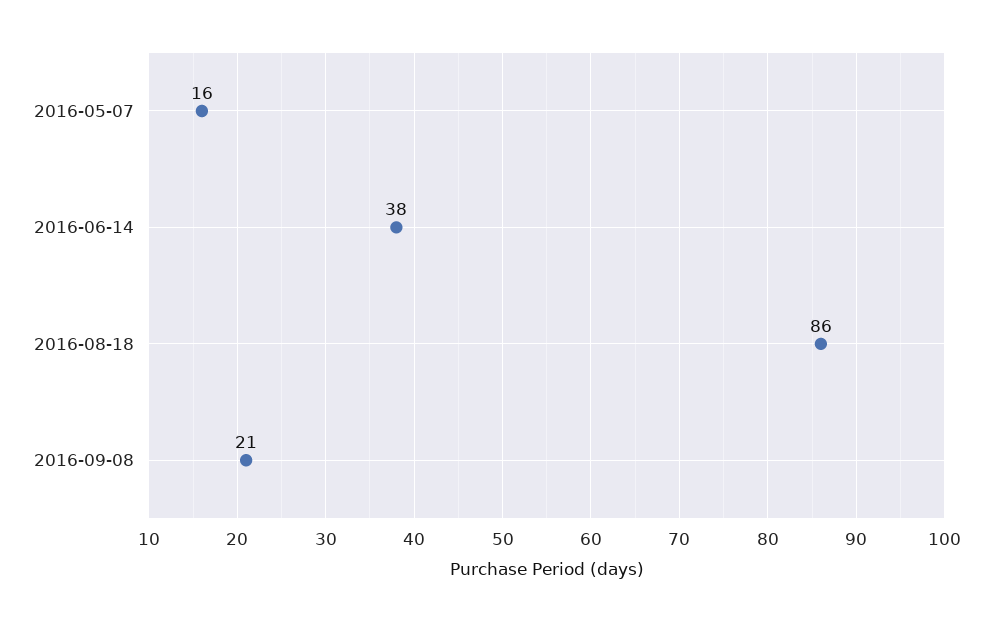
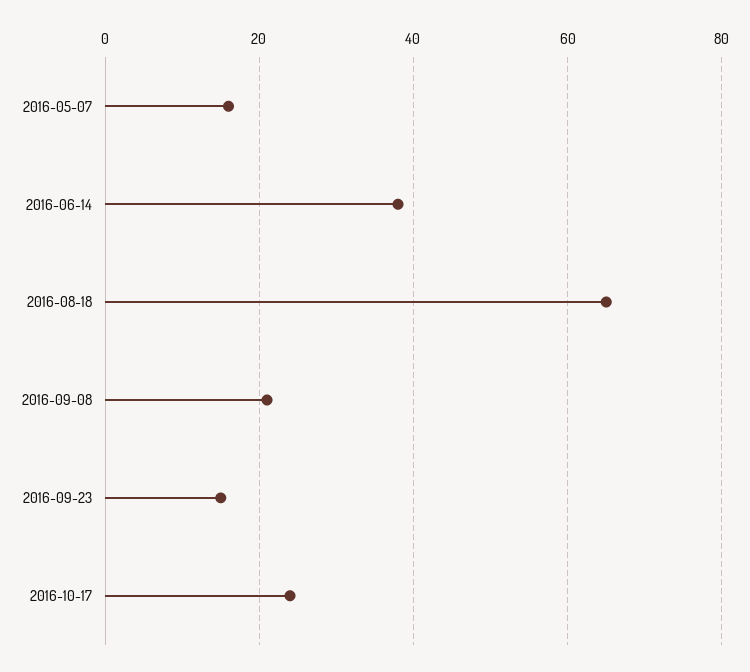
2016-08-18: 86 -> 65
2016-09-23: none -> 15
2016-10-17: none -> 25

